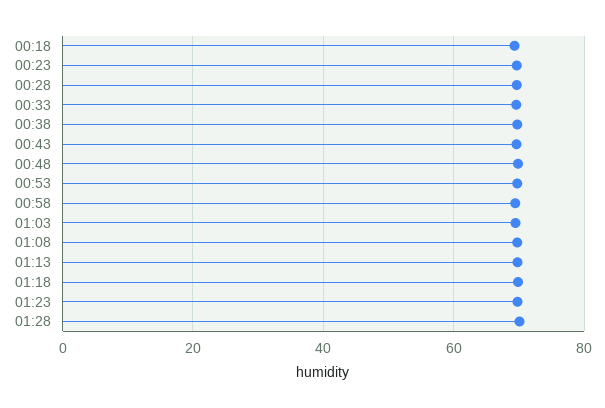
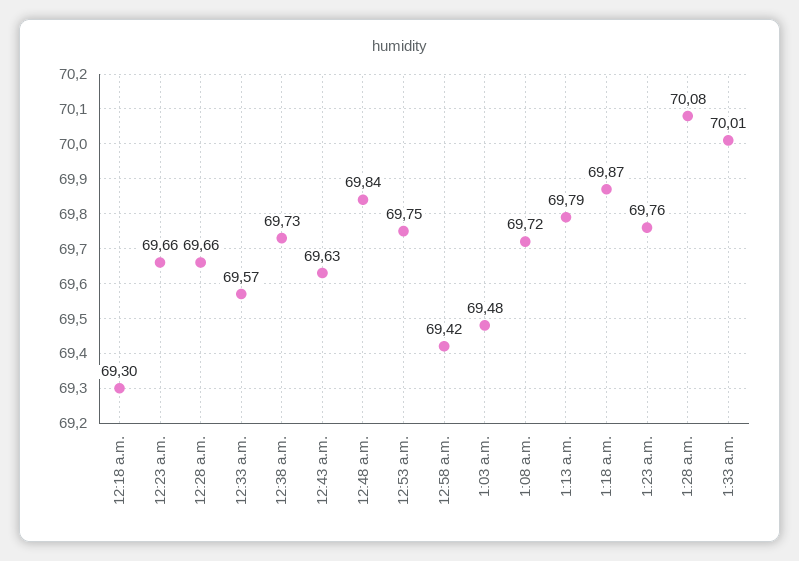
1:33 a.m.: none -> 70.01

